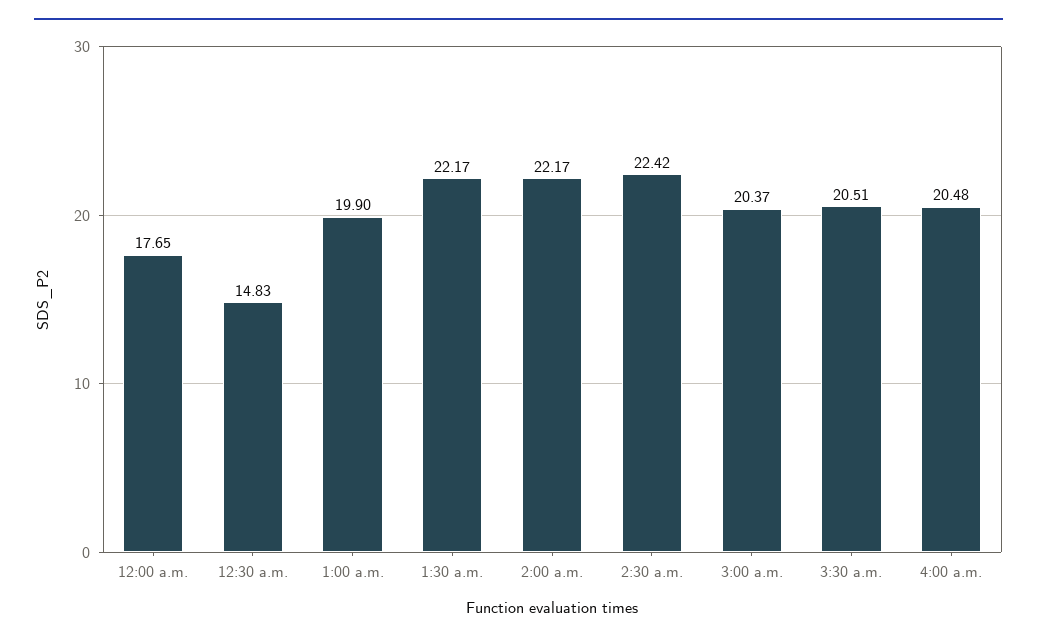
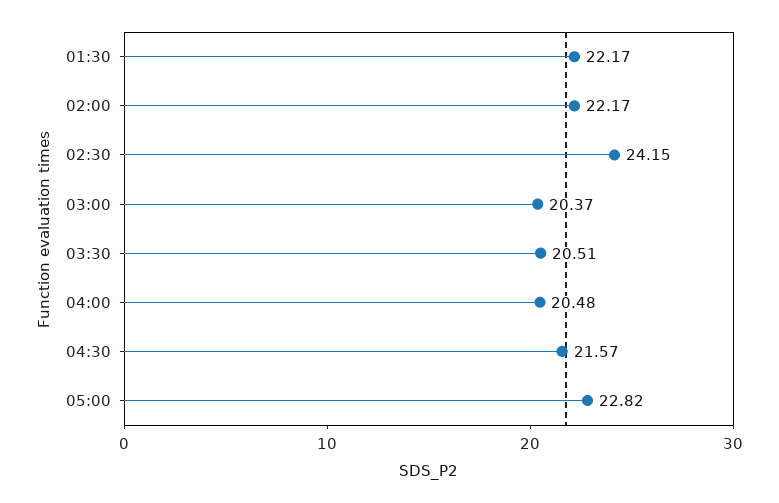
12:00 a.m.: 17.65 -> none
12:30 a.m.: 14.83 -> none
1:00 a.m.: 19.9 -> none
2:30 a.m.: 22.42 -> 24.15
04:30: none -> 21.57
05:00: none -> 22.82

